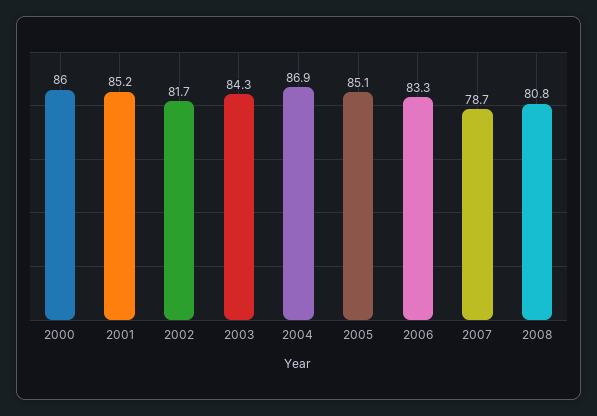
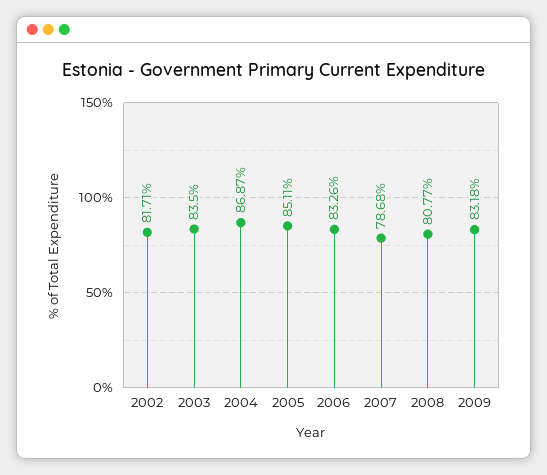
2000: 86 -> none
2001: 85.2 -> none
2003: 84.3 -> 83.5
2009: none -> 83.18

